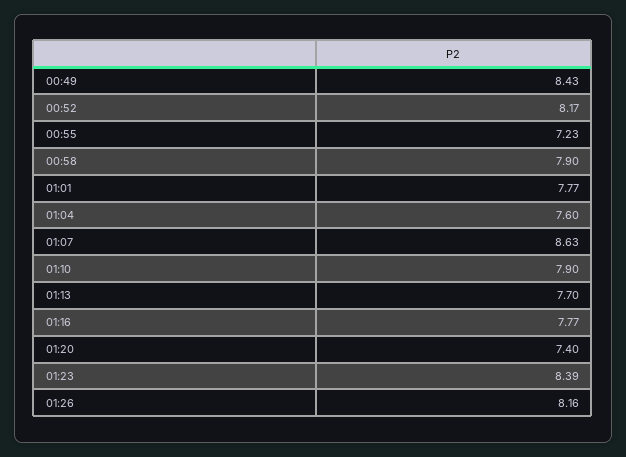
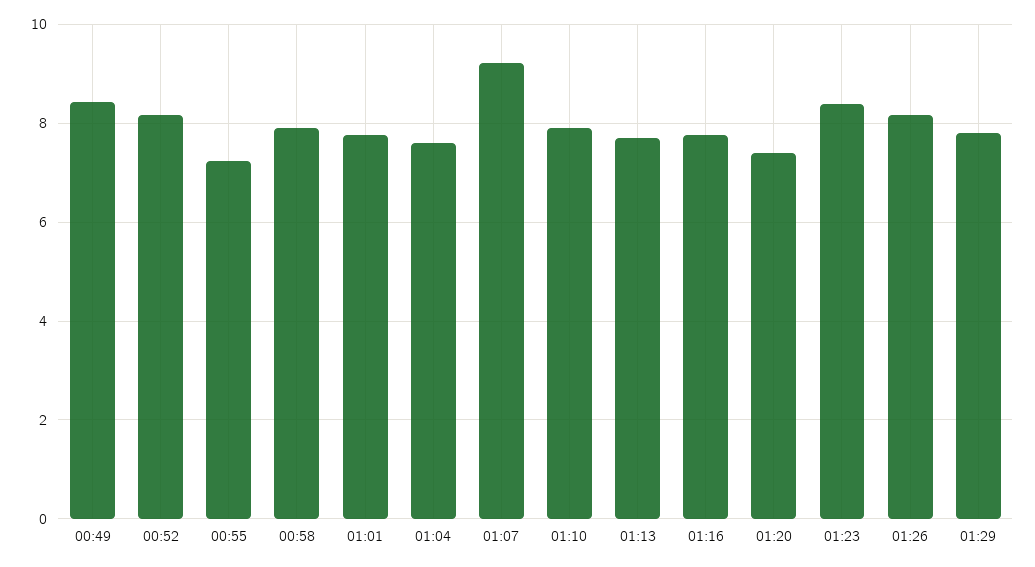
01:07: 8.63 -> 9.2
01:29: none -> 7.8

